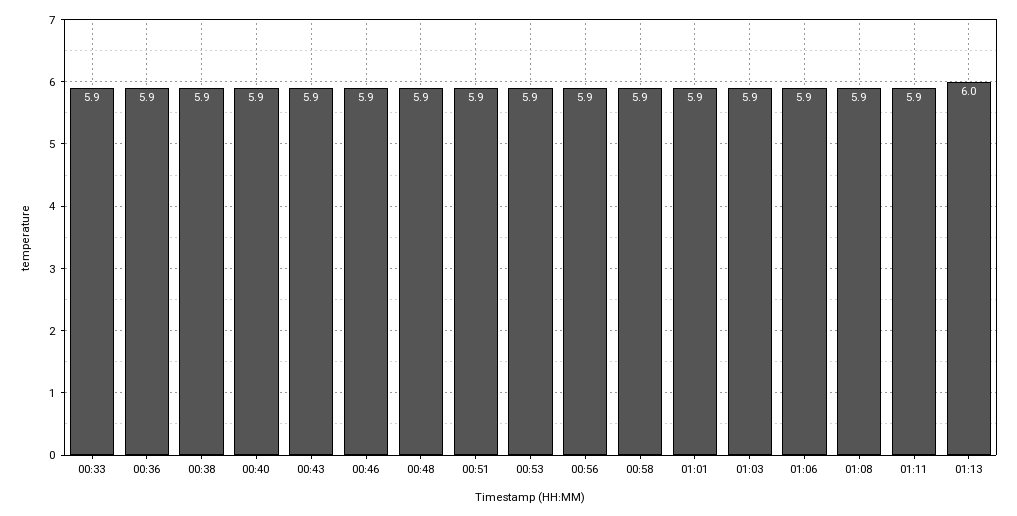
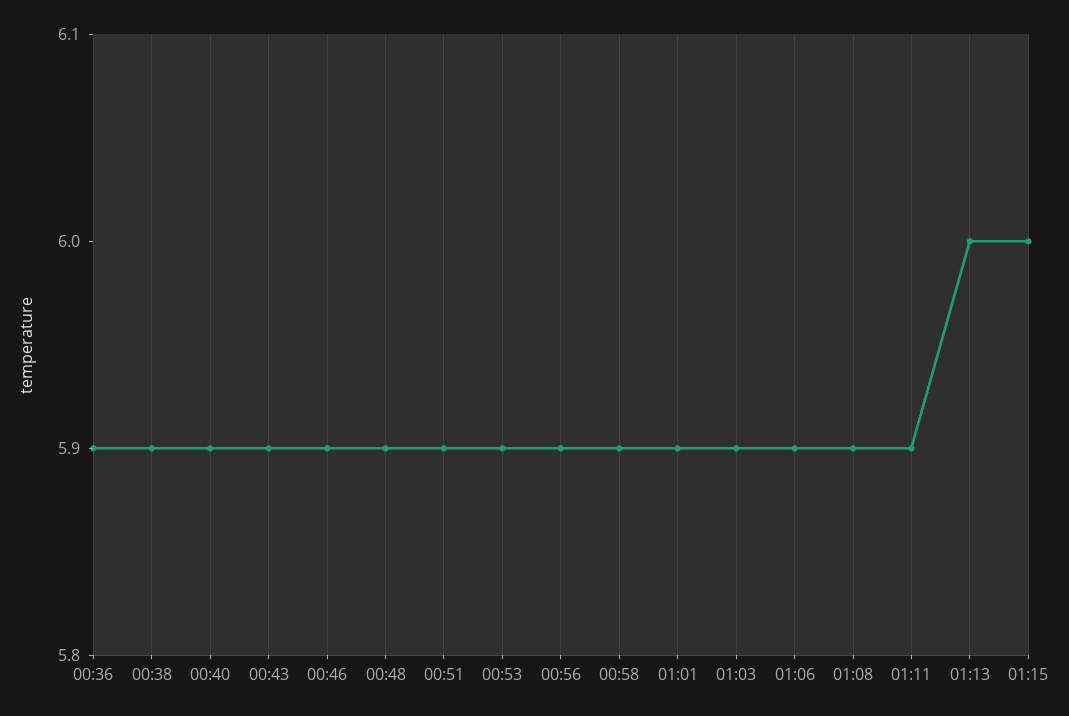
00:33: 5.9 -> none
01:15: none -> 6

